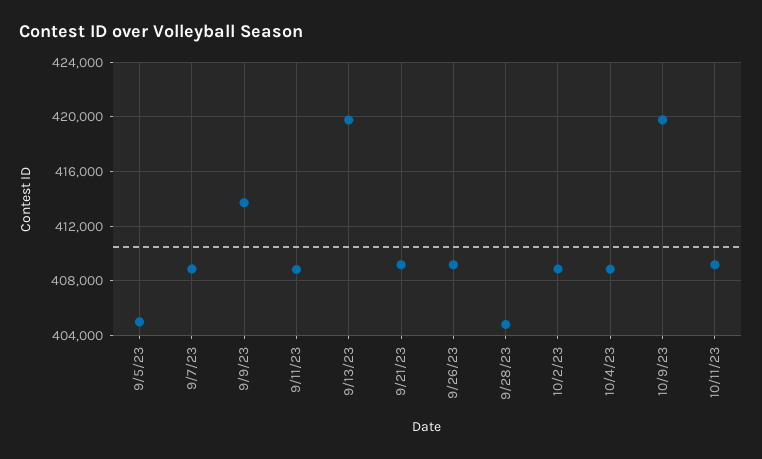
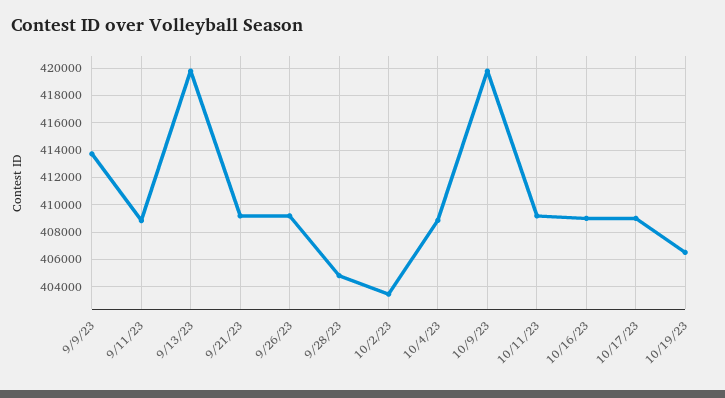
9/5/23: 405000 -> none
9/7/23: 409000 -> none
10/2/23: 409000 -> 403500
10/16/23: none -> 409000
10/17/23: none -> 409000
10/19/23: none -> 406500

